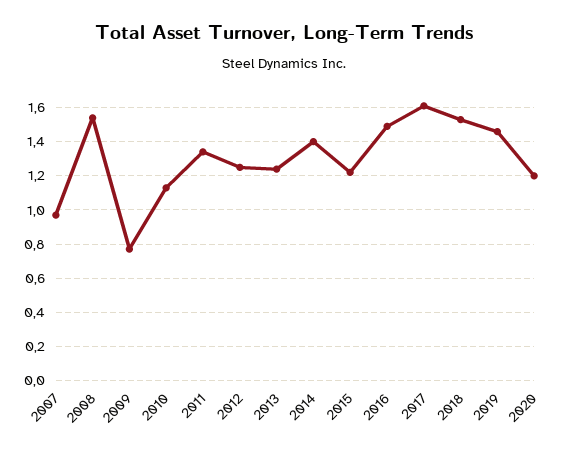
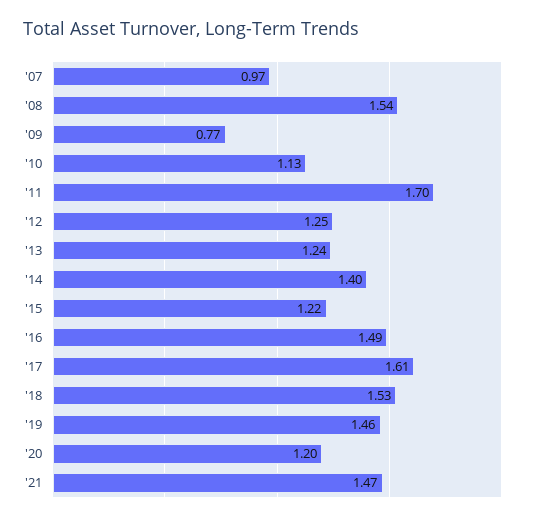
2011: 1.35 -> 1.7
'21: none -> 1.47

